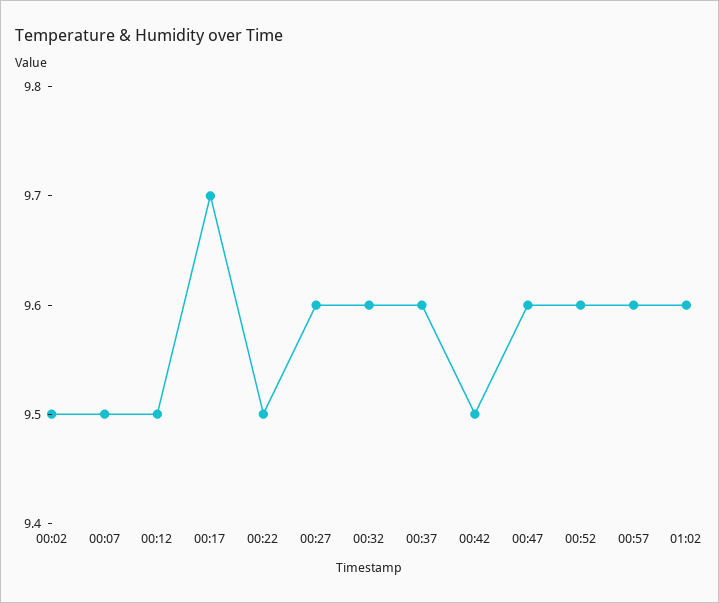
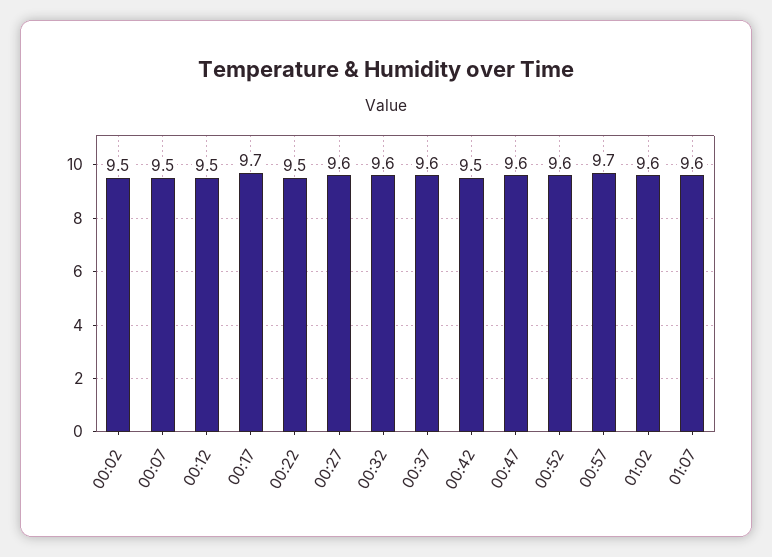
00:57: 9.6 -> 9.7
01:07: none -> 9.6

